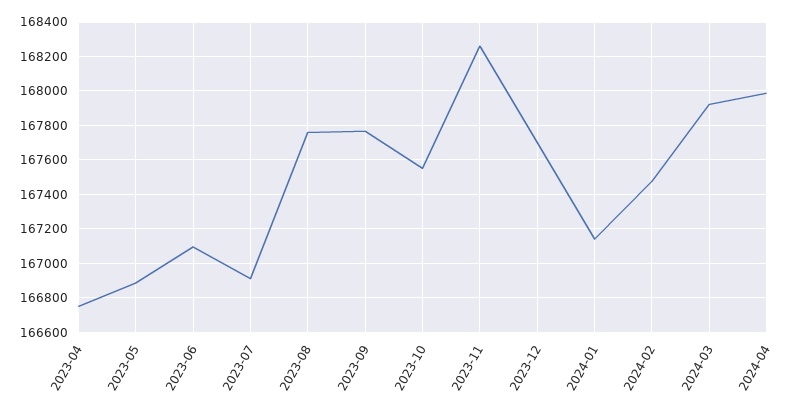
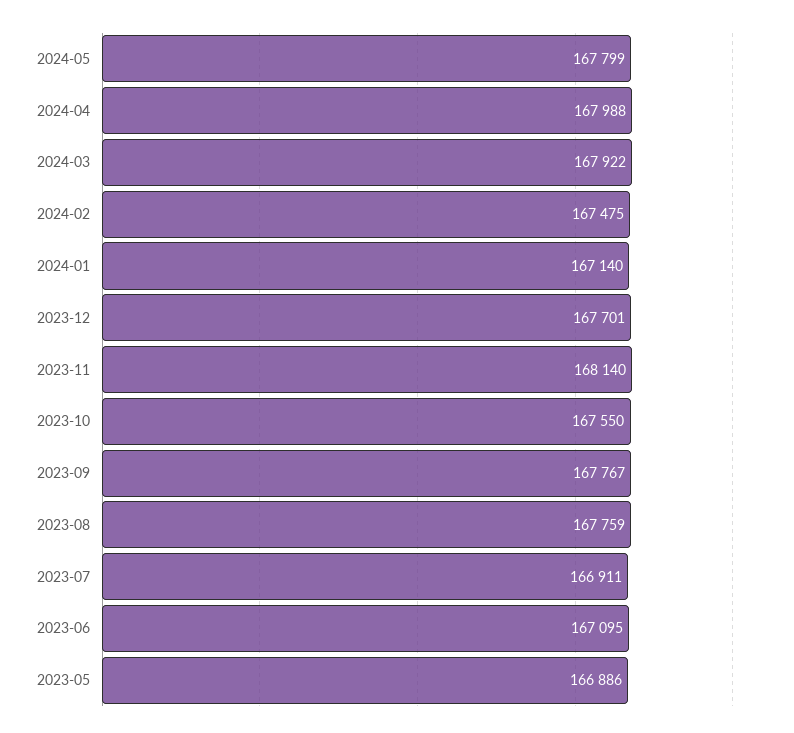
2023-04: 166750 -> none
2023-11: 168250 -> 168140
2024-05: none -> 167799

